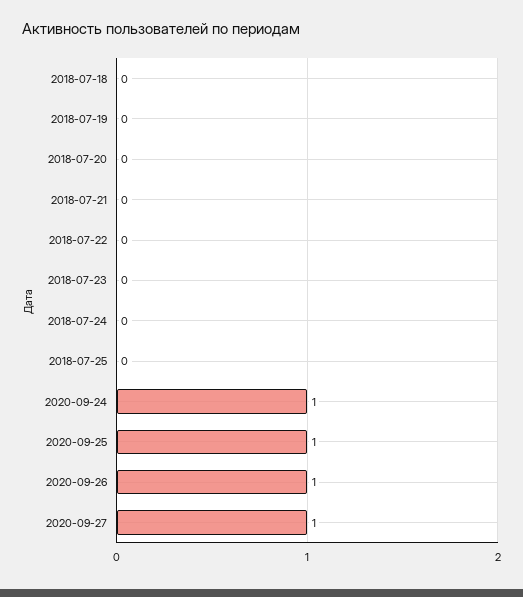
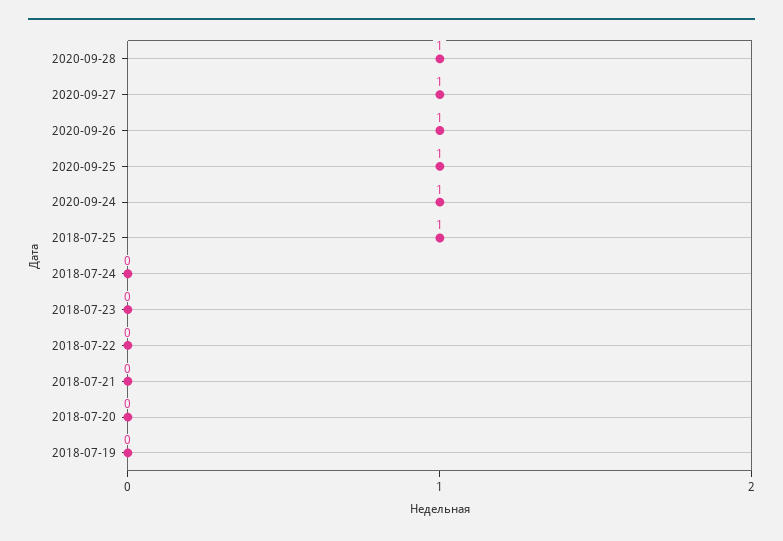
2018-07-18: 0 -> none
2018-07-25: 0 -> 1
2020-09-28: none -> 1

